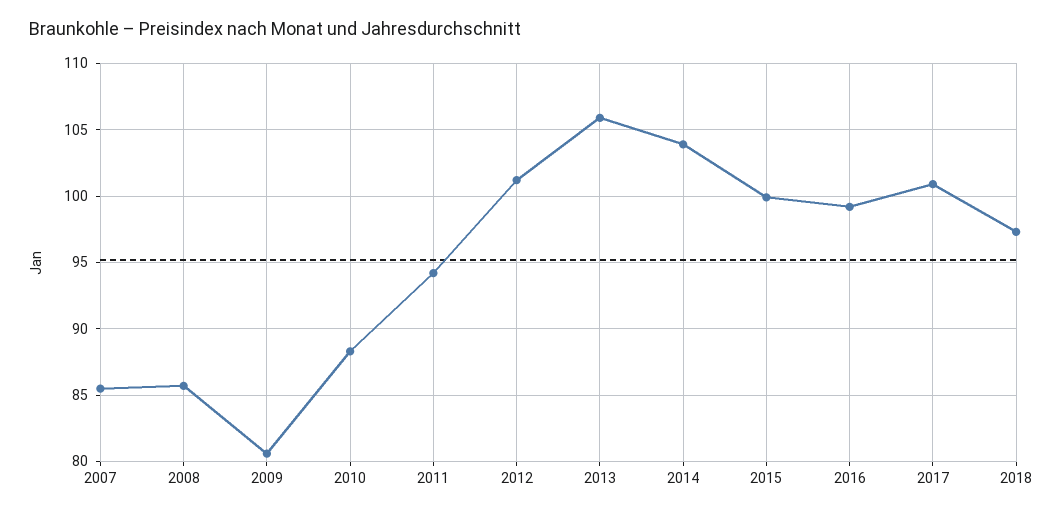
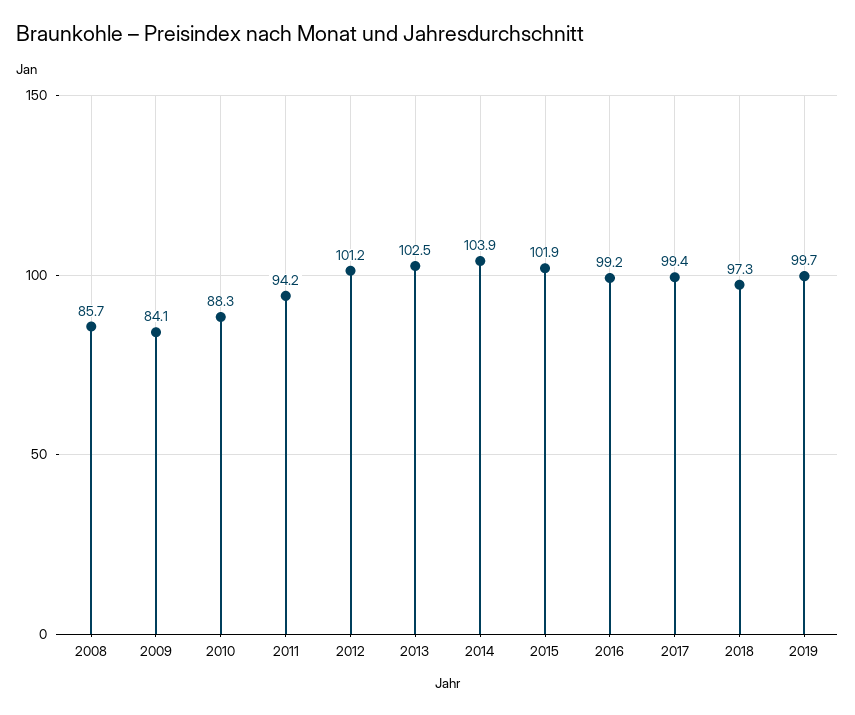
2007: 85.5 -> none
2009: 80.5 -> 84.1
2013: 106 -> 102.5
2015: 100 -> 101.9
2017: 101 -> 99.4
2019: none -> 99.7

